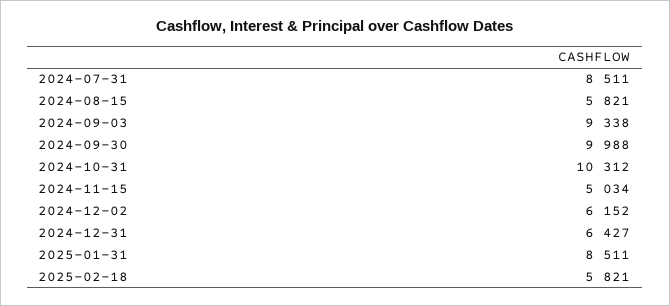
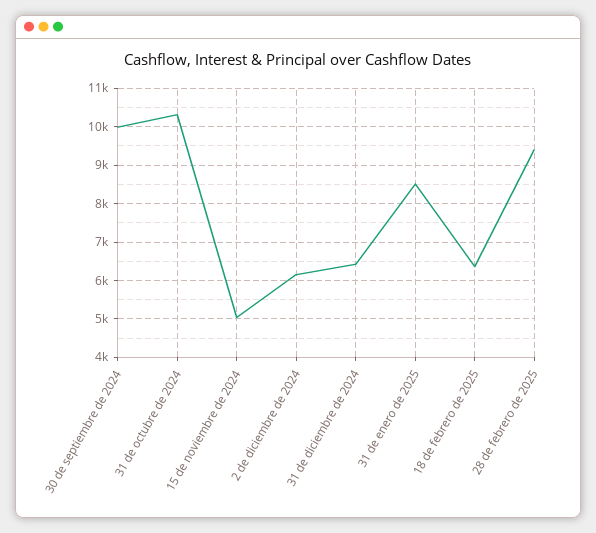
2024-07-31: 8511 -> none
2024-08-15: 5821 -> none
2024-09-03: 9338 -> none
2025-02-18: 5821 -> 6400
28 de febrero de 2025: none -> 9400

